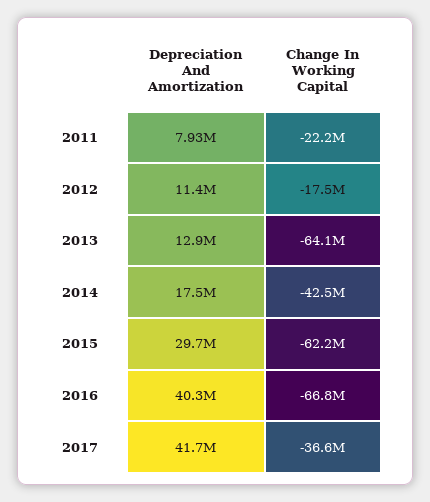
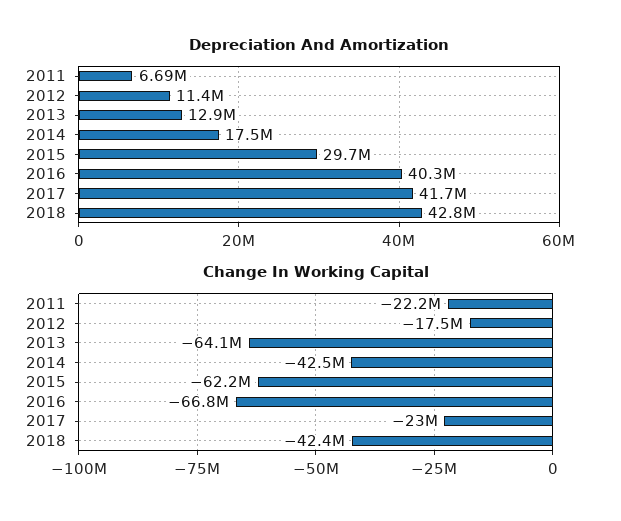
Depreciation And Amortization, 2011: 7930000 -> 6690000
Change In Working Capital, 2017: -36600000 -> -23000000
Depreciation And Amortization, 2018: none -> 42800000
Change In Working Capital, 2018: none -> -42400000

